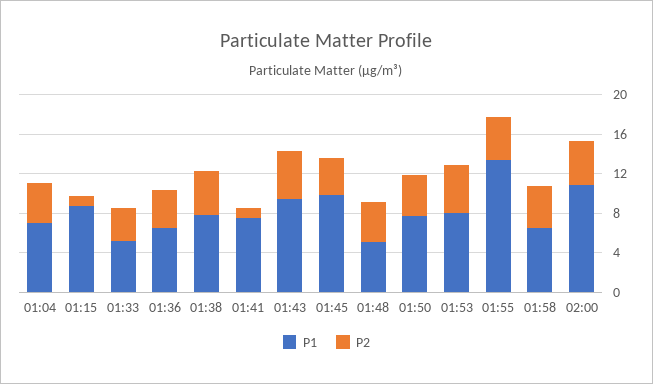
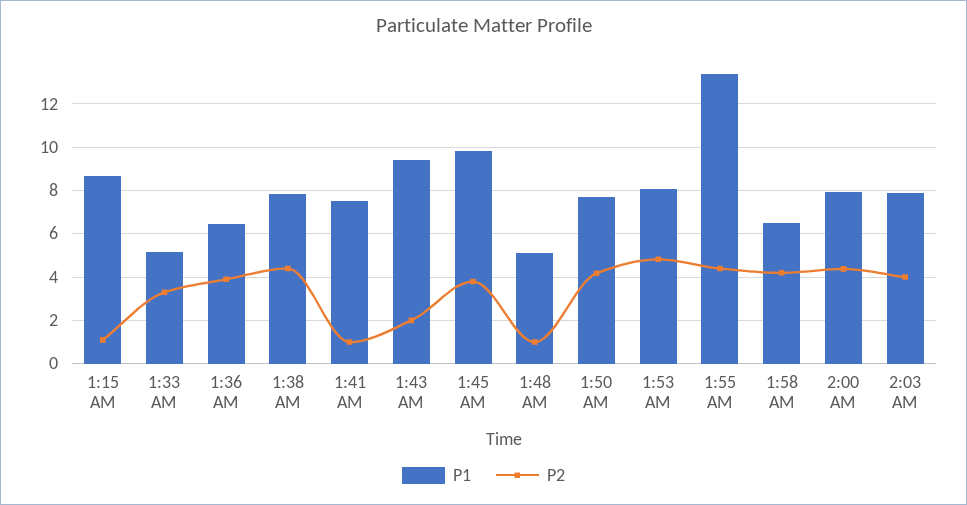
P1, 01:04: 7 -> none
P2, 01:04: 4 -> none
P2, 01:43: 5 -> 2
P2, 01:48: 4 -> 1
P1, 02:00: 11 -> 8
P1, 2:03 AM: none -> 8
P2, 2:03 AM: none -> 4

